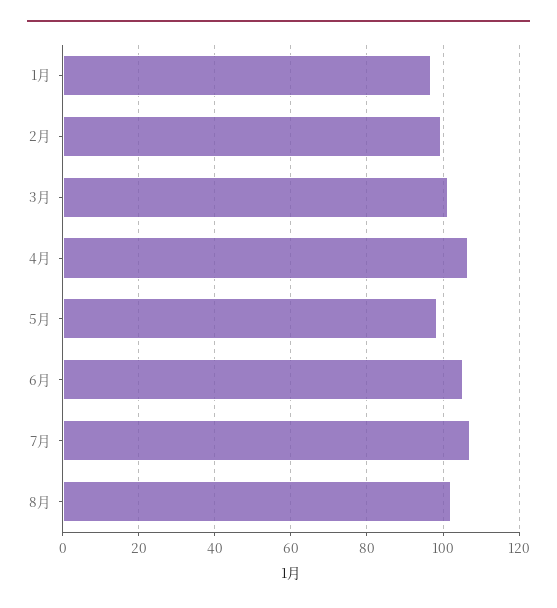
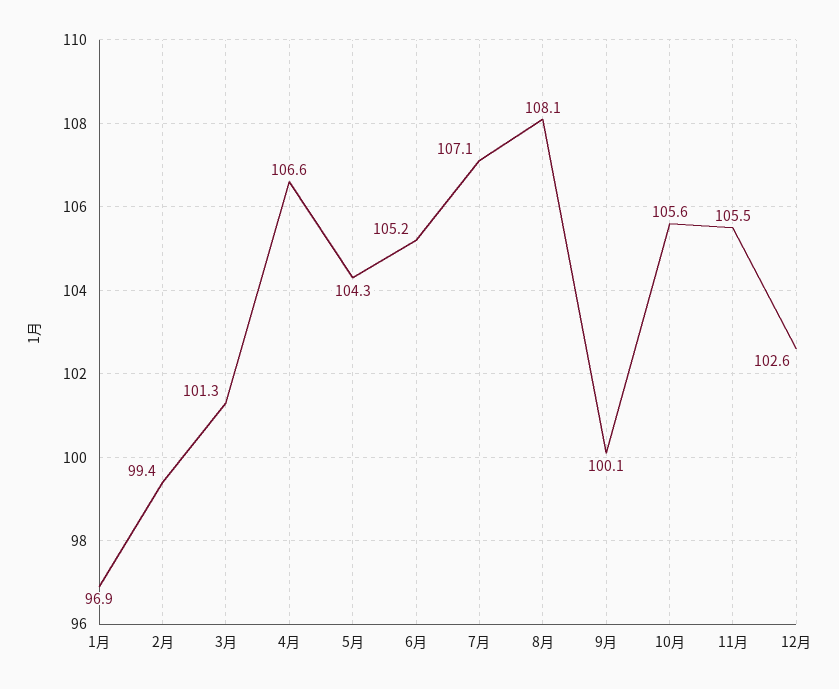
5月: 98 -> 104.3
8月: 102 -> 108.1
9月: none -> 100.1
10月: none -> 105.6
11月: none -> 105.5
12月: none -> 102.6

